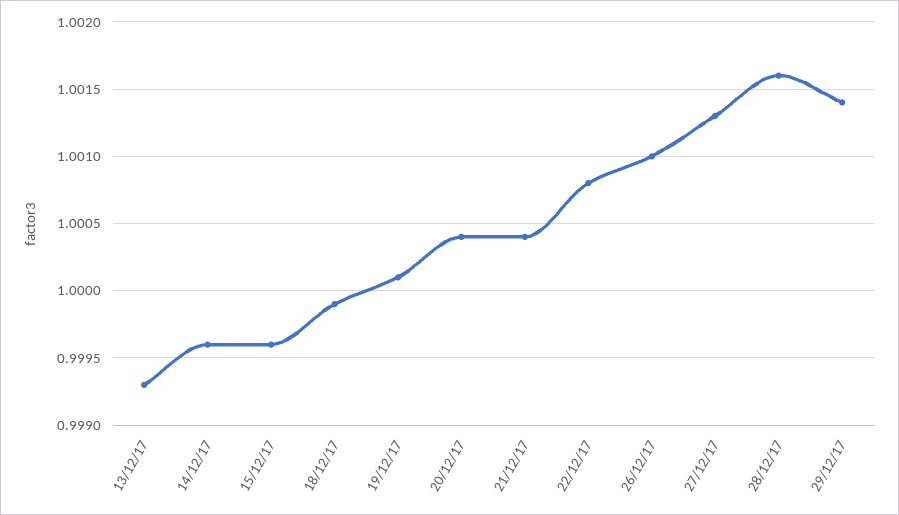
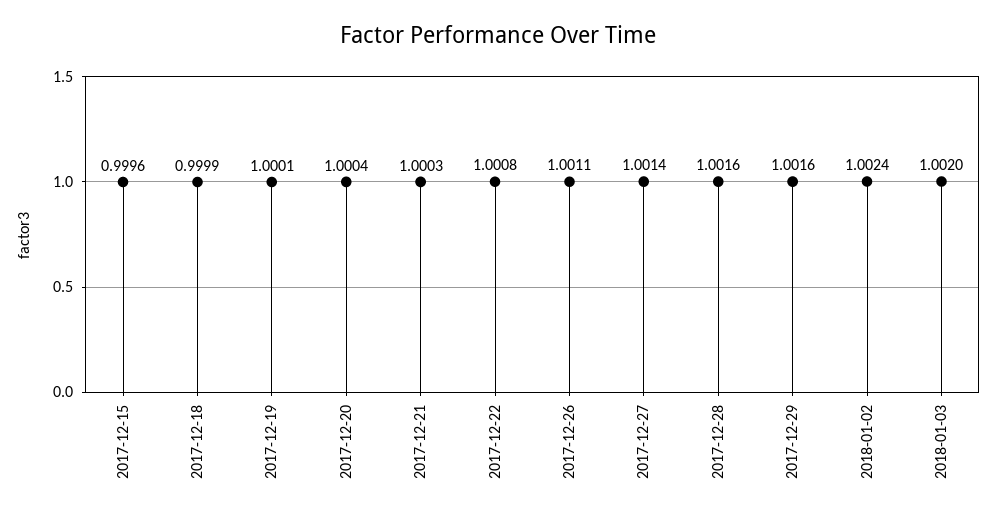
13/12/17: 0.9993 -> none
14/12/17: 0.9996 -> none
21/12/17: 1.0004 -> 1.0003
26/12/17: 1.001 -> 1.0011
27/12/17: 1.0013 -> 1.0014
29/12/17: 1.0014 -> 1.0016
2018-01-02: none -> 1.0024
2018-01-03: none -> 1.002

